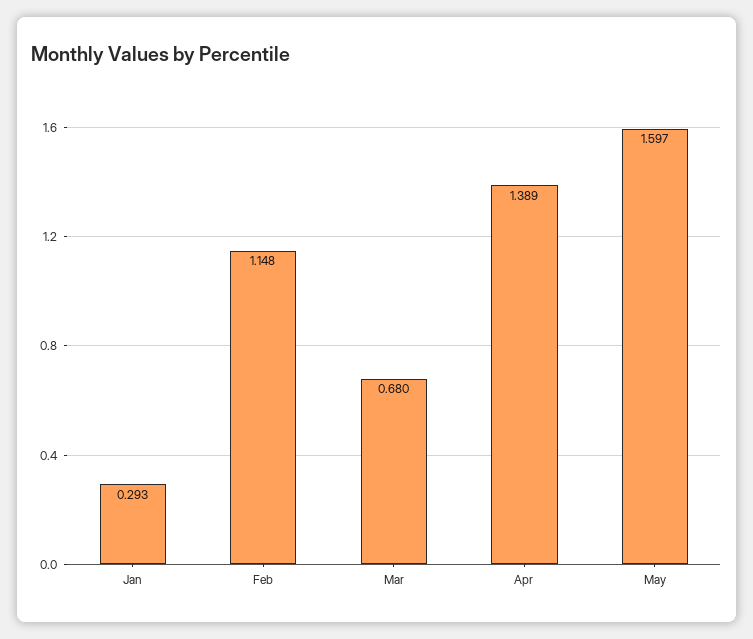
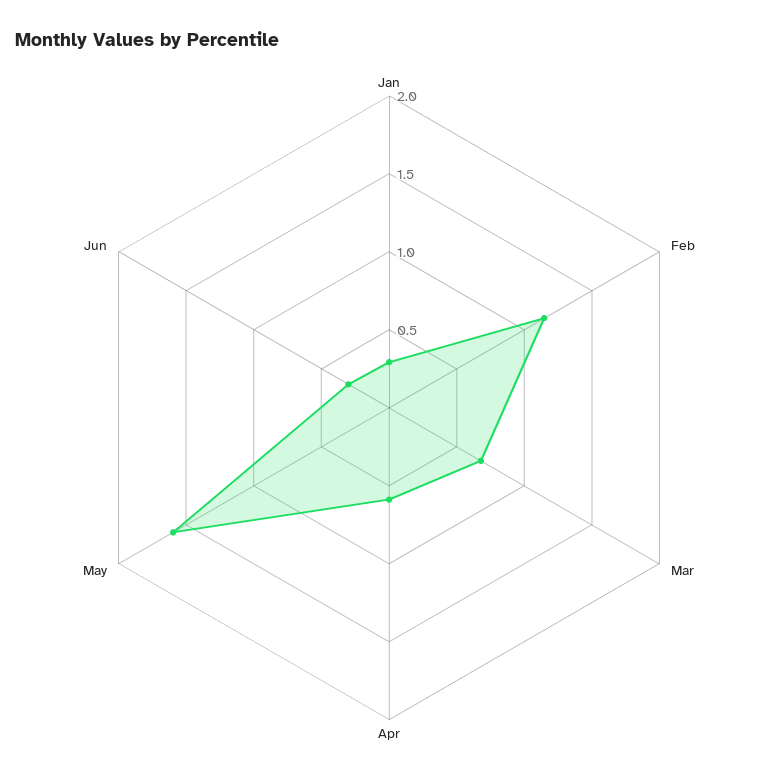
Apr: 1.389 -> 0.6
Jun: none -> 0.3

